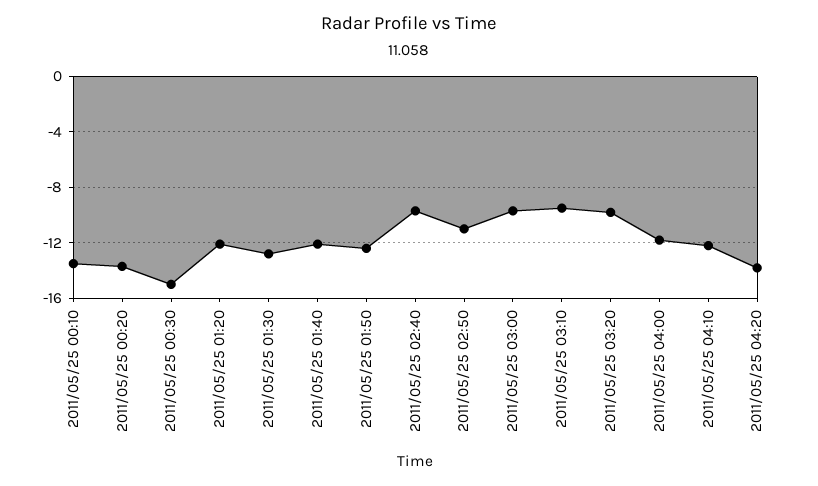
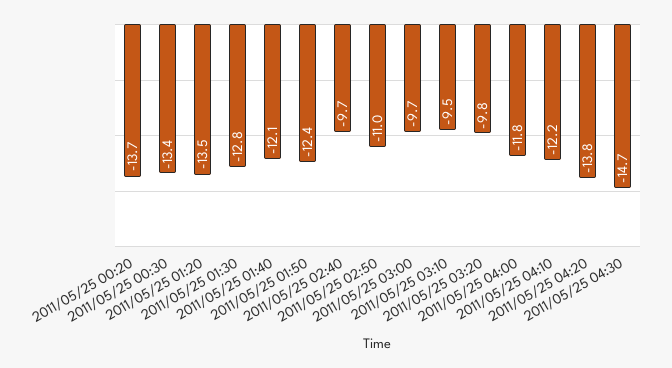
2011/05/25 00:10: -13.5 -> none
2011/05/25 00:30: -15 -> -13.4
2011/05/25 01:20: -12 -> -13.5
2011/05/25 04:30: none -> -14.7

